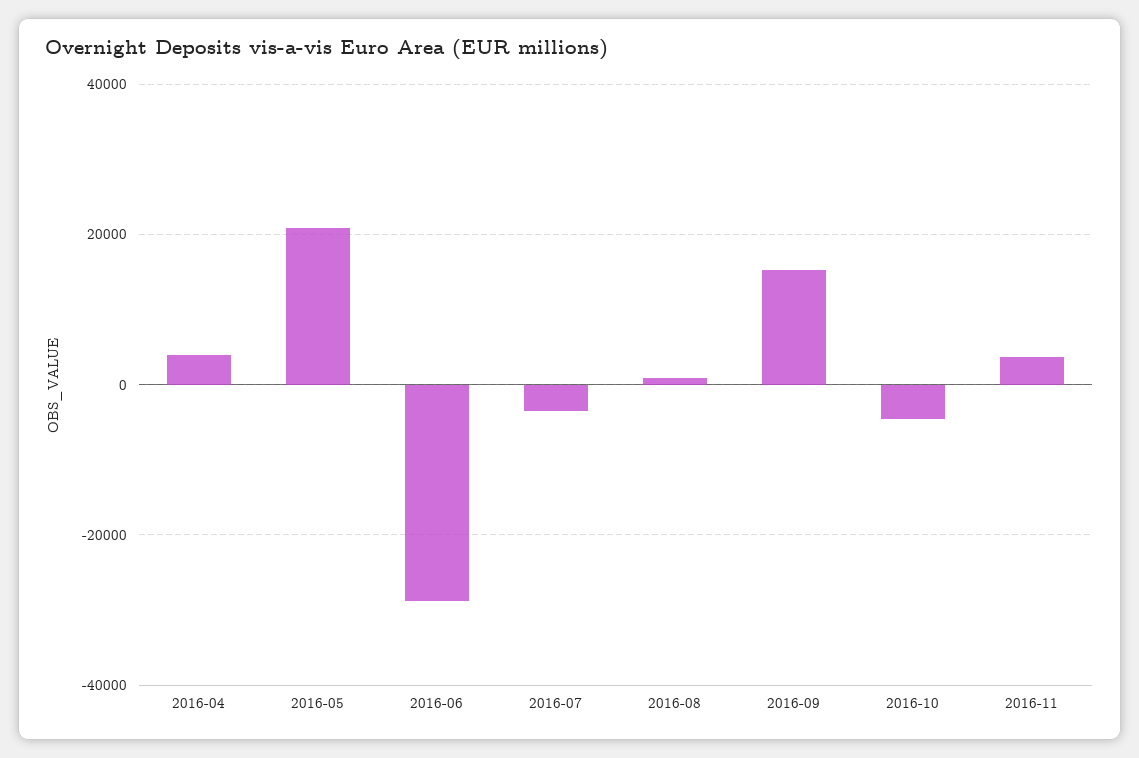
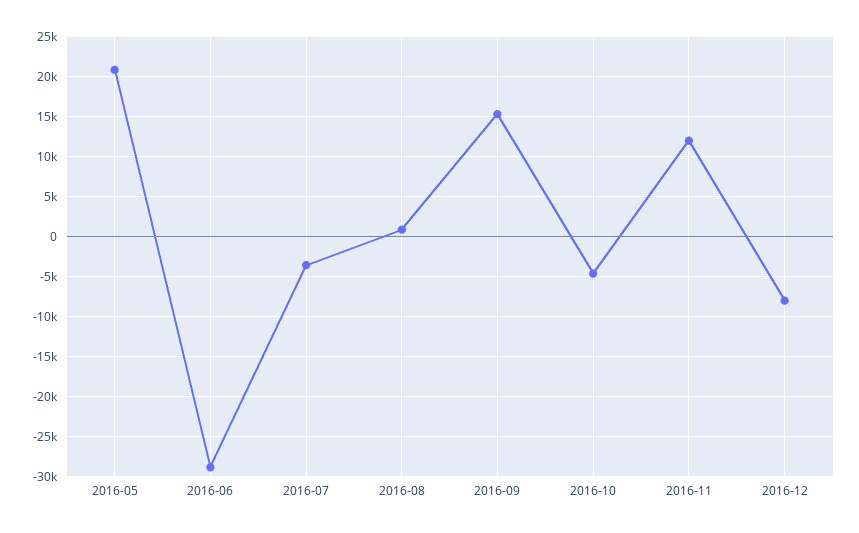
2016-04: 4000 -> none
2016-11: 4000 -> 12000
2016-12: none -> -8000

